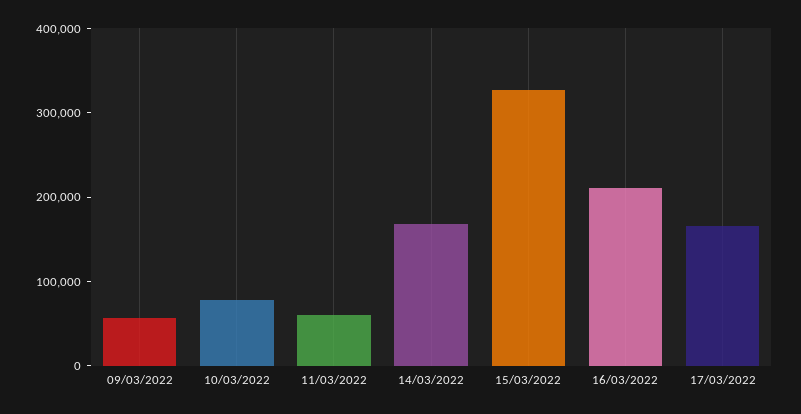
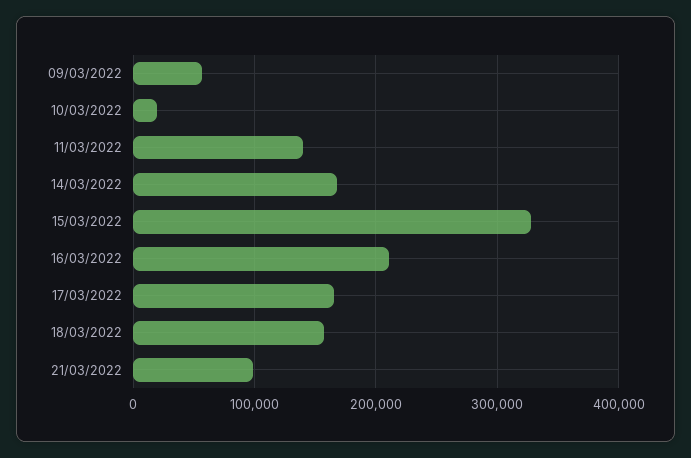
10/03/2022: 80000 -> 20000
11/03/2022: 60000 -> 140000
18/03/2022: none -> 160000
21/03/2022: none -> 100000

